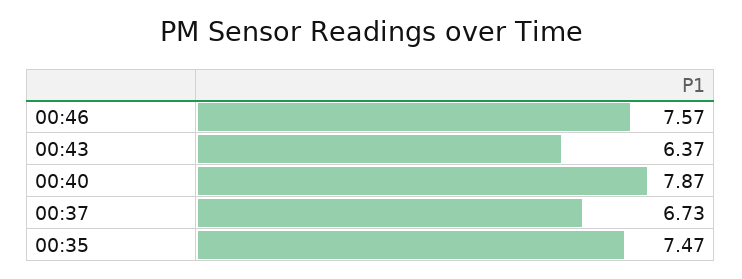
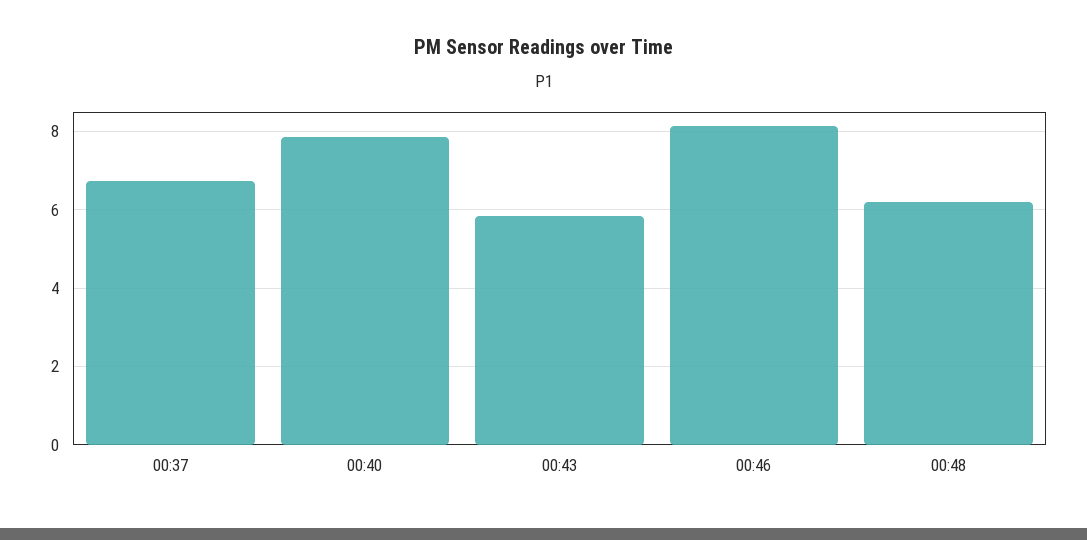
00:46: 7.57 -> 8.2
00:43: 6.37 -> 5.8
00:35: 7.47 -> none
00:48: none -> 6.2

